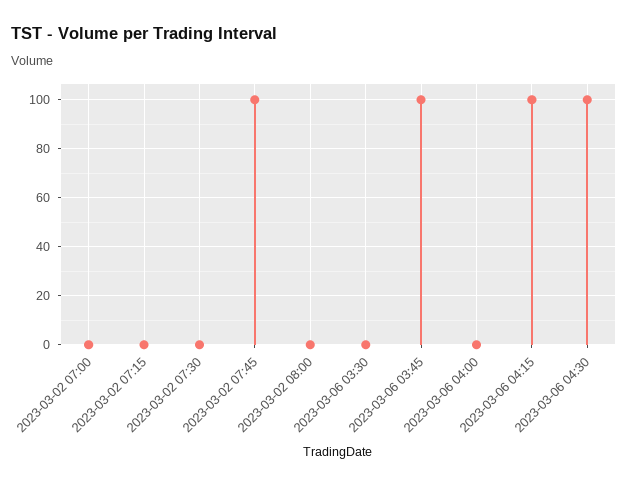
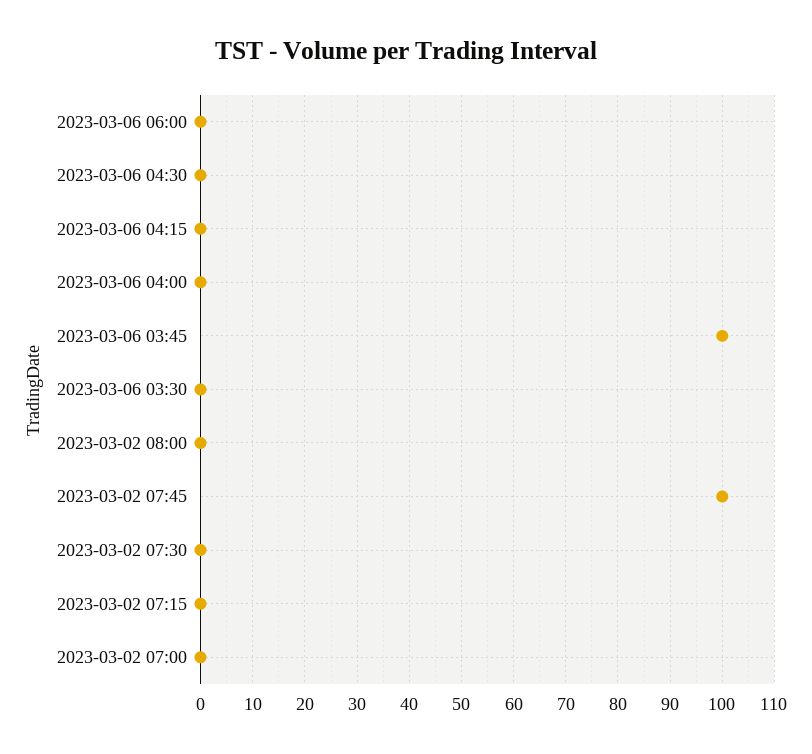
2023-03-06 04:15: 100 -> 0
2023-03-06 04:30: 100 -> 0
2023-03-06 06:00: none -> 0

